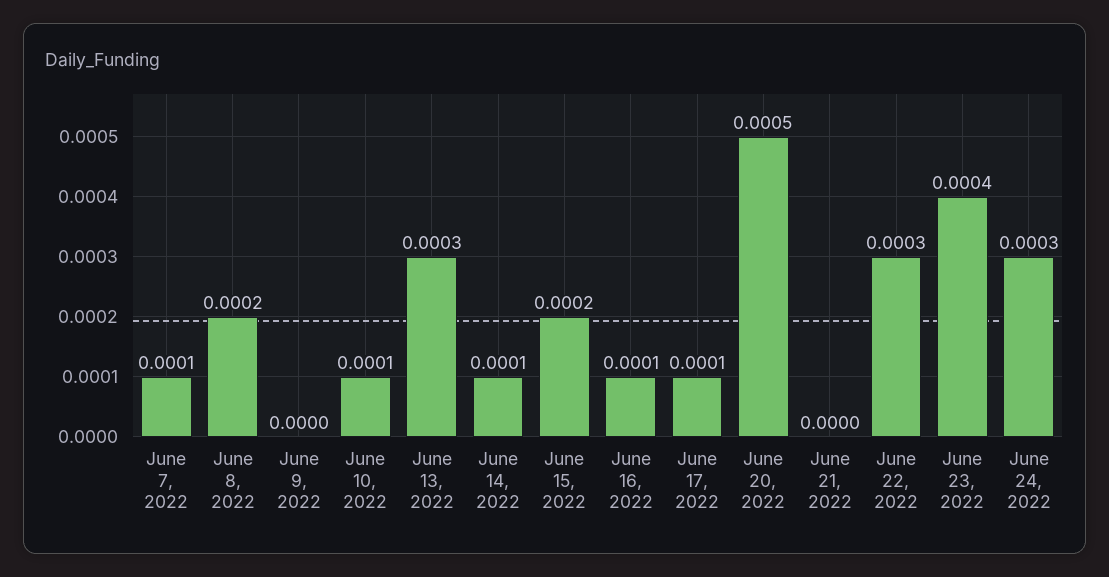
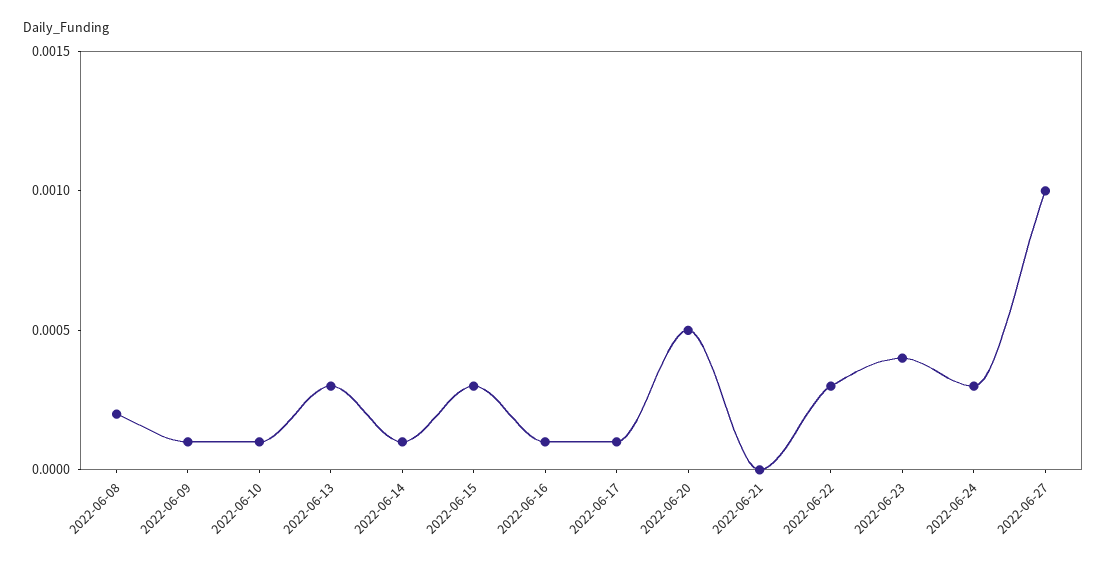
June 7, 2022: 0.0001 -> none
June 9, 2022: 0 -> 0.0001
June 15, 2022: 0.0002 -> 0.0003
2022-06-27: none -> 0.001

